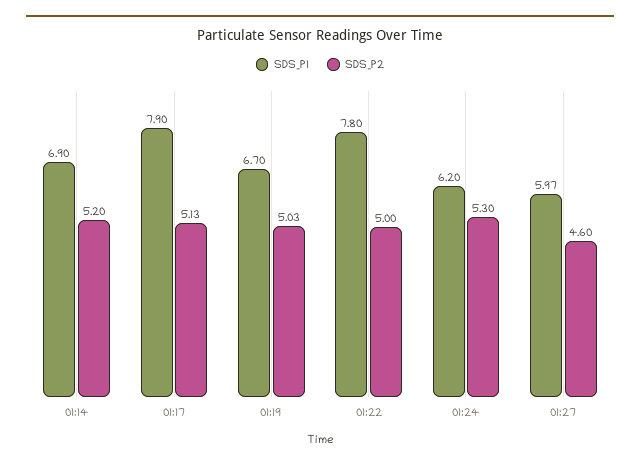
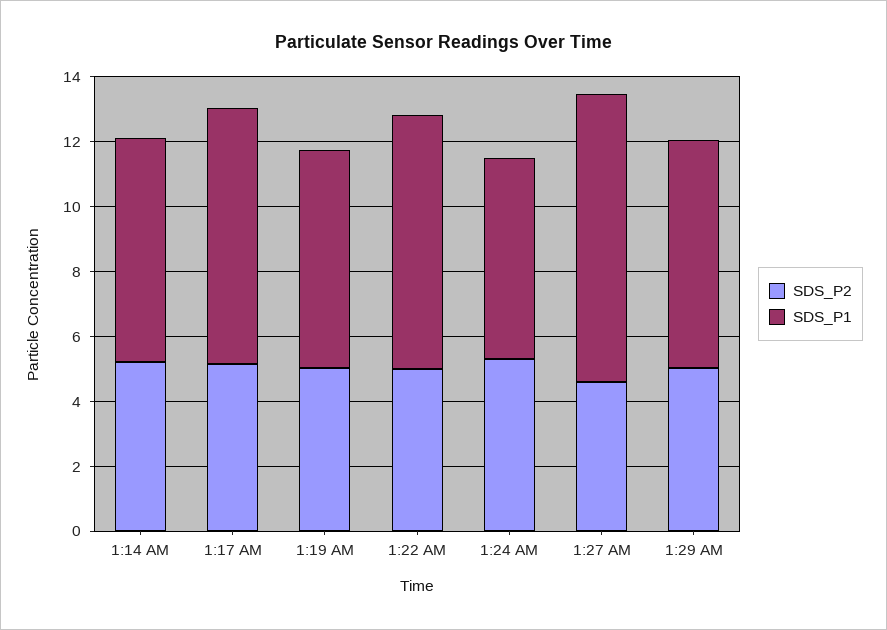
SDS_P1, 01:27: 5.97 -> 9
SDS_P2, 1:29 AM: none -> 5
SDS_P1, 1:29 AM: none -> 7

